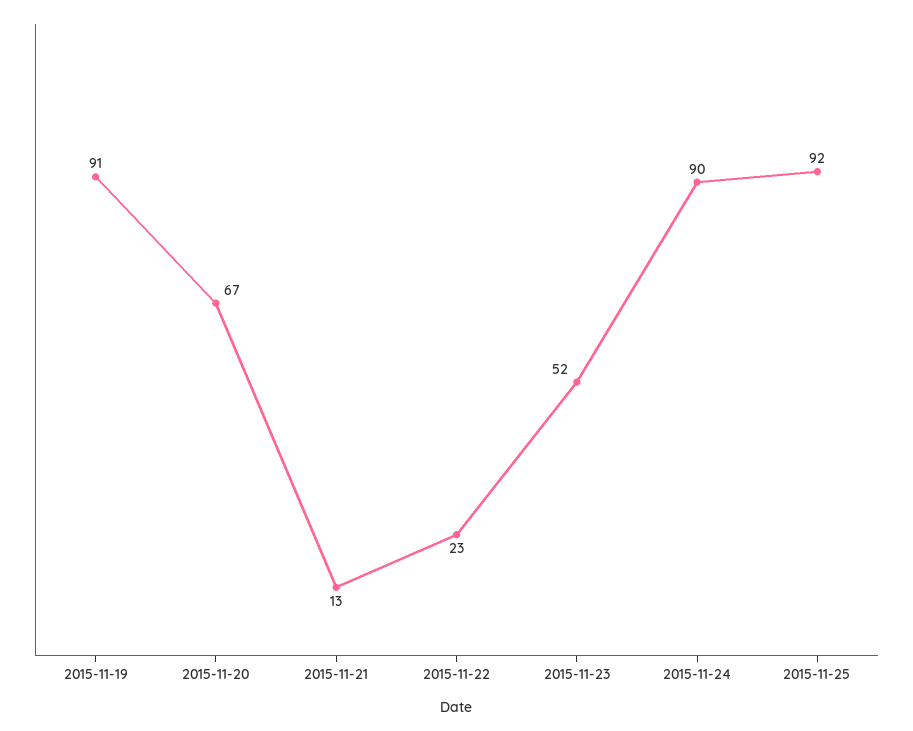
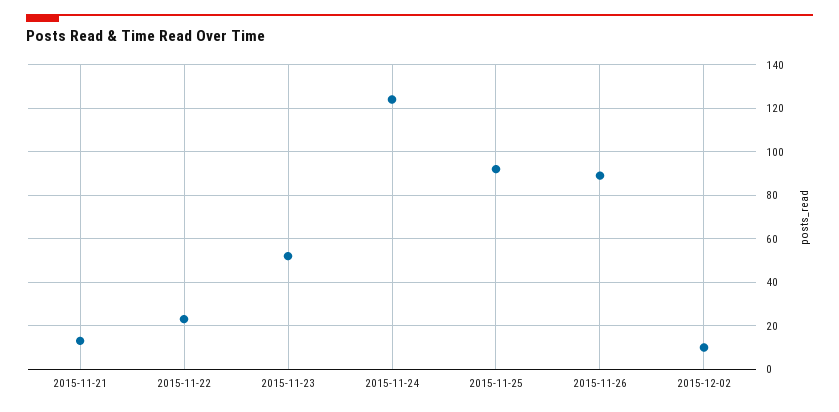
2015-11-19: 91 -> none
2015-11-20: 67 -> none
2015-11-24: 90 -> 125
2015-11-26: none -> 90
2015-12-02: none -> 10

